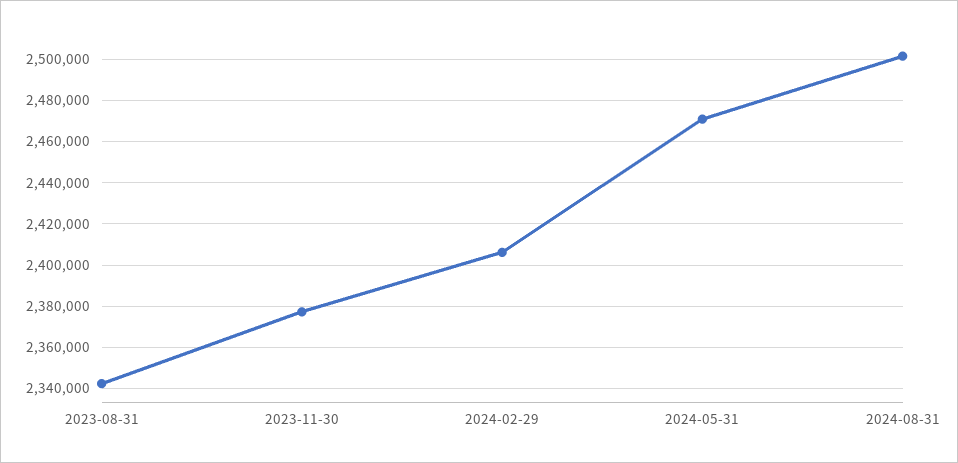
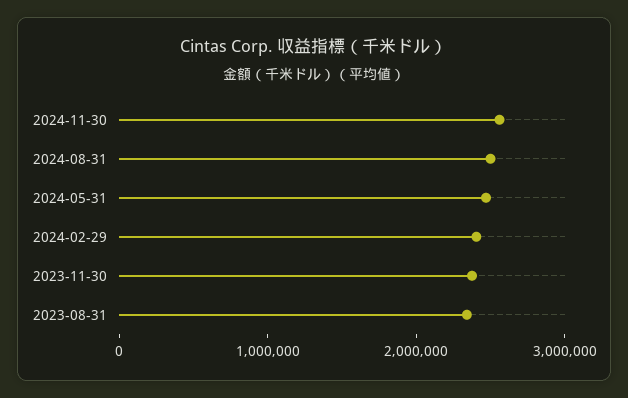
2024-11-30: none -> 2600000

